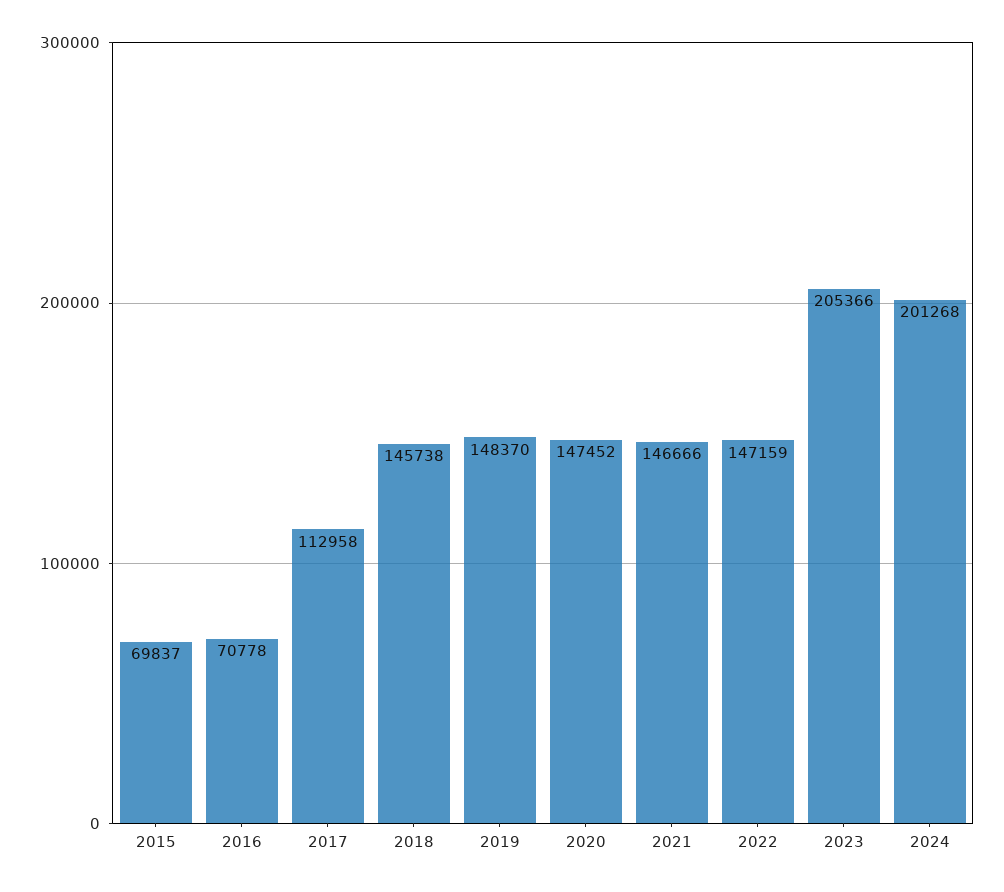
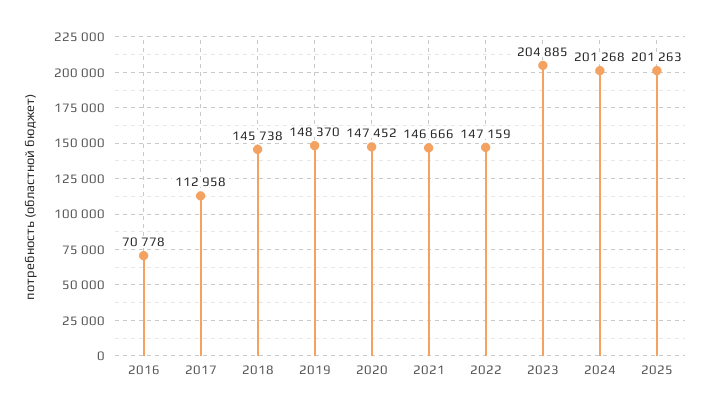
2015: 69837 -> none
2023: 205366 -> 204885
2025: none -> 201263

